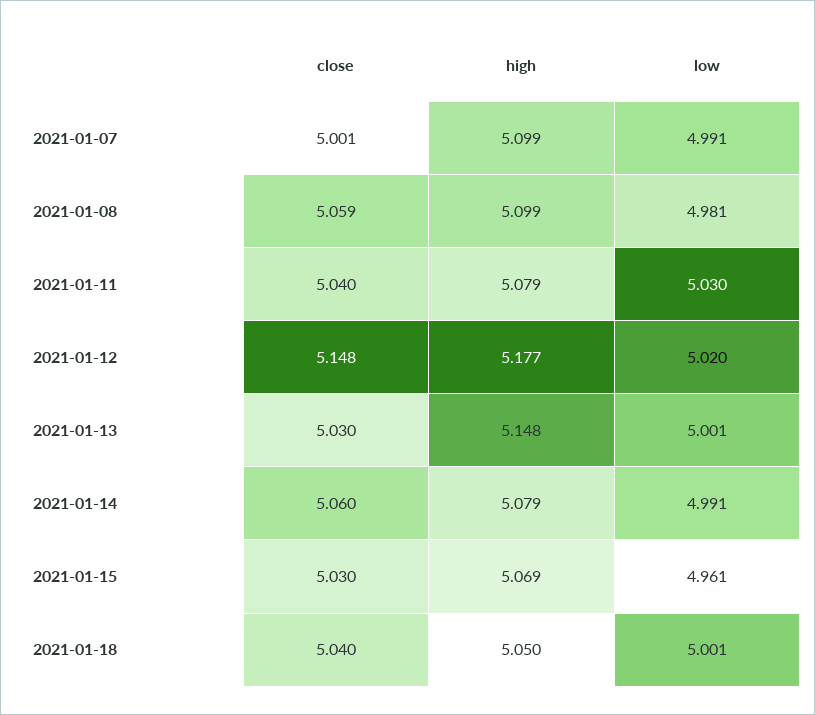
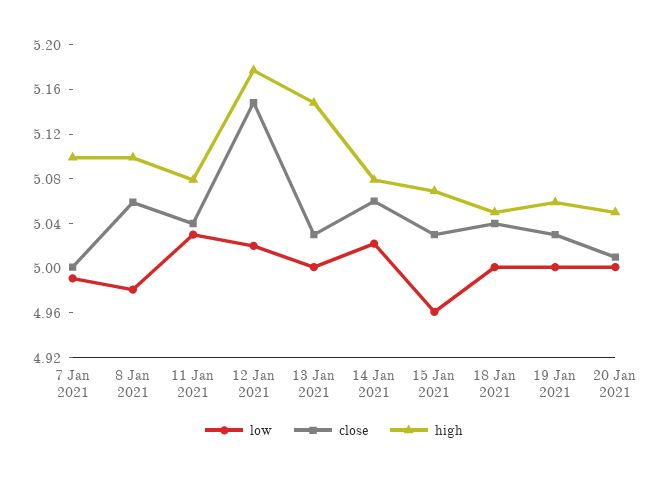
low, 2021-01-14: 4.991 -> 5.02
low, 19 Jan 2021: none -> 5
close, 19 Jan 2021: none -> 5.03
high, 19 Jan 2021: none -> 5.06
low, 20 Jan 2021: none -> 5
close, 20 Jan 2021: none -> 5.01
high, 20 Jan 2021: none -> 5.05

